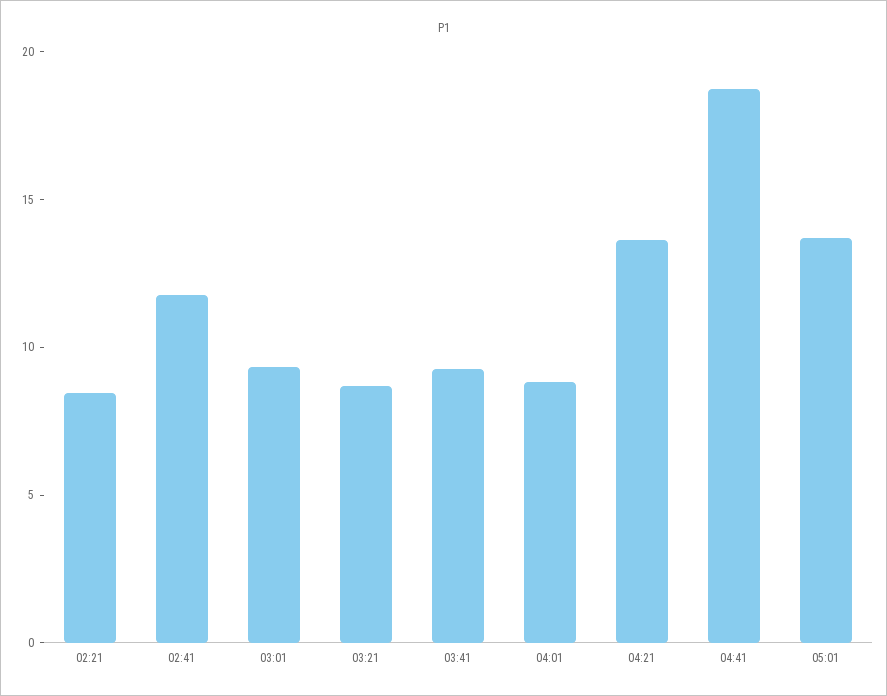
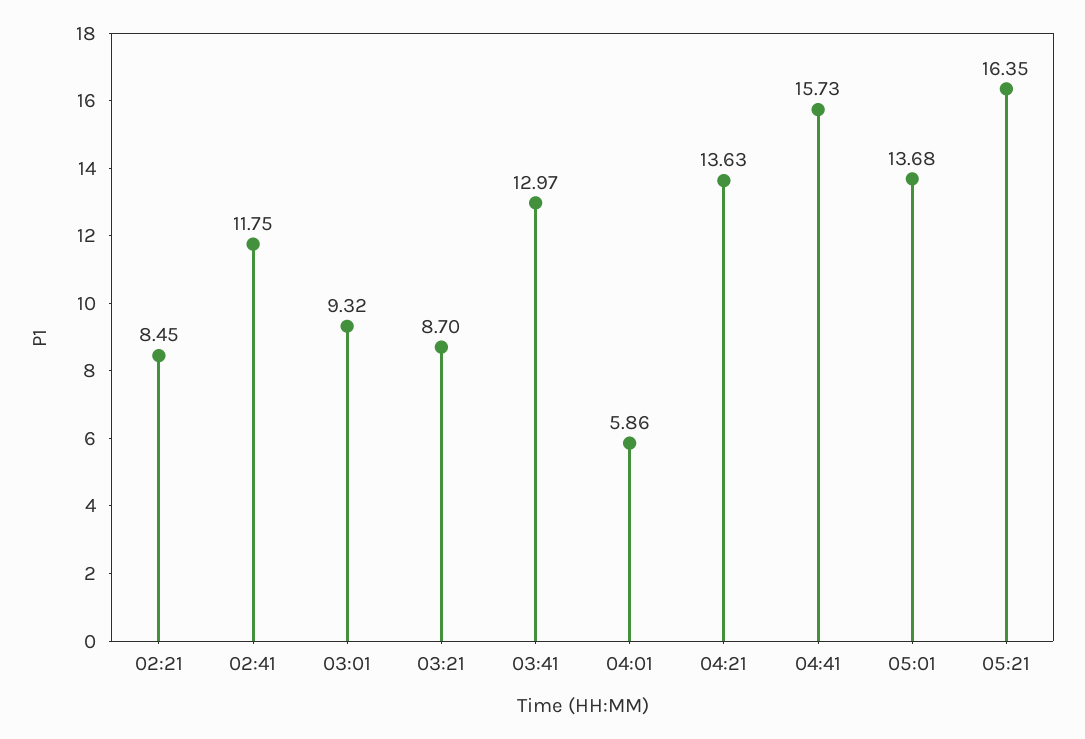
03:41: 9 -> 12.97
04:01: 9 -> 5.86
04:41: 19 -> 15.73
05:21: none -> 16.35

